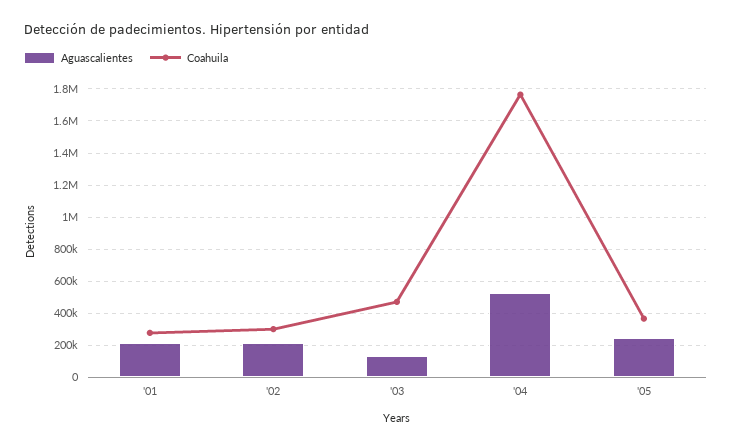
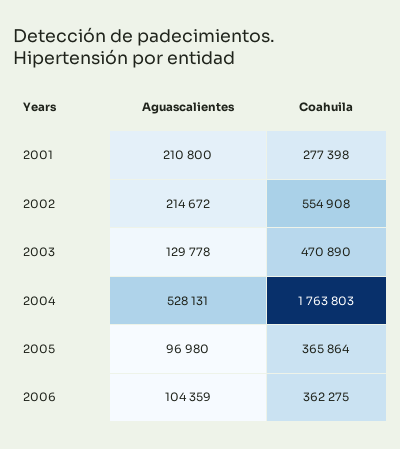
Coahuila, '02: 300000 -> 554908
Aguascalientes, '05: 250000 -> 96980
Aguascalientes, 2006: none -> 104359
Coahuila, 2006: none -> 362275

